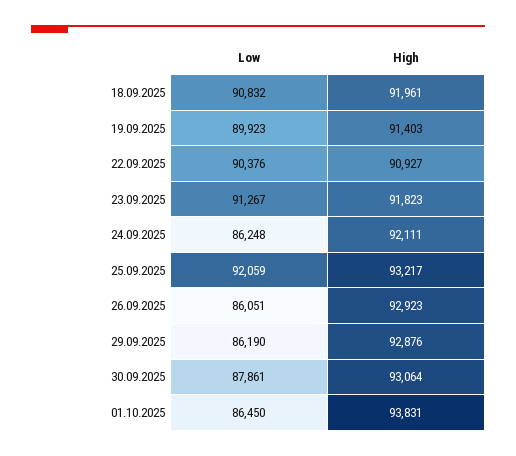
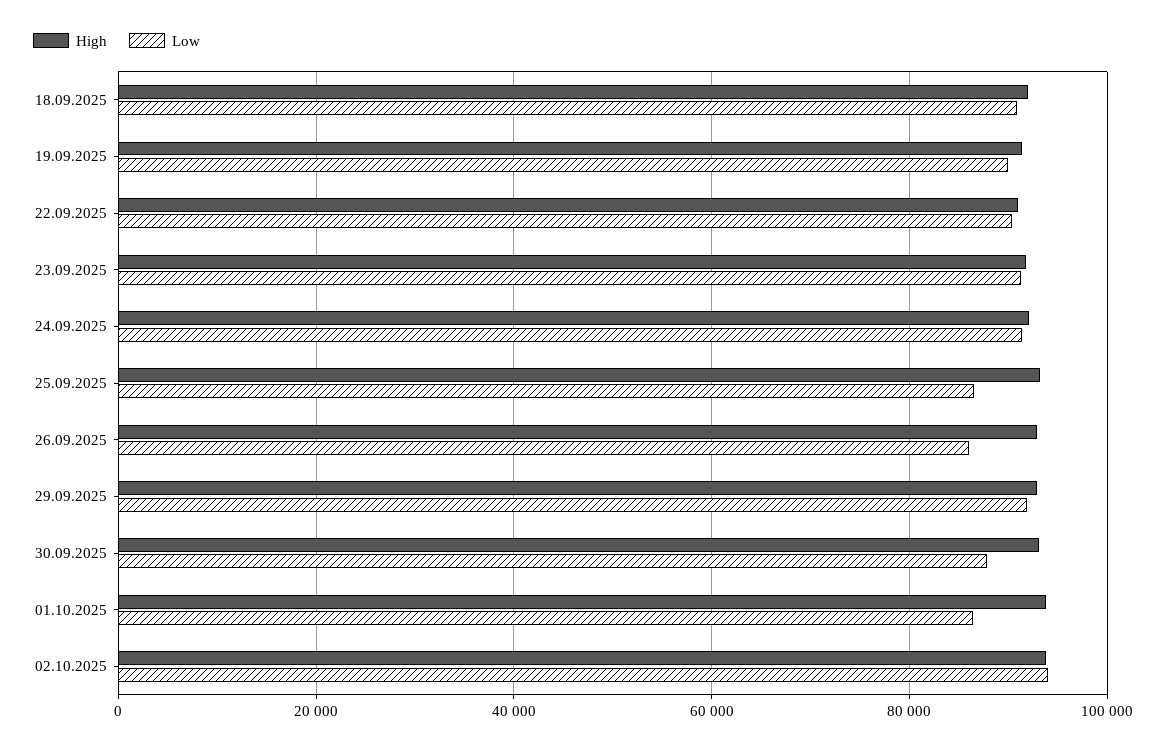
Low, 24.09.2025: 86248 -> 92000
Low, 25.09.2025: 92059 -> 86000
Low, 29.09.2025: 86190 -> 92000
High, 02.10.2025: none -> 94000
Low, 02.10.2025: none -> 94000

